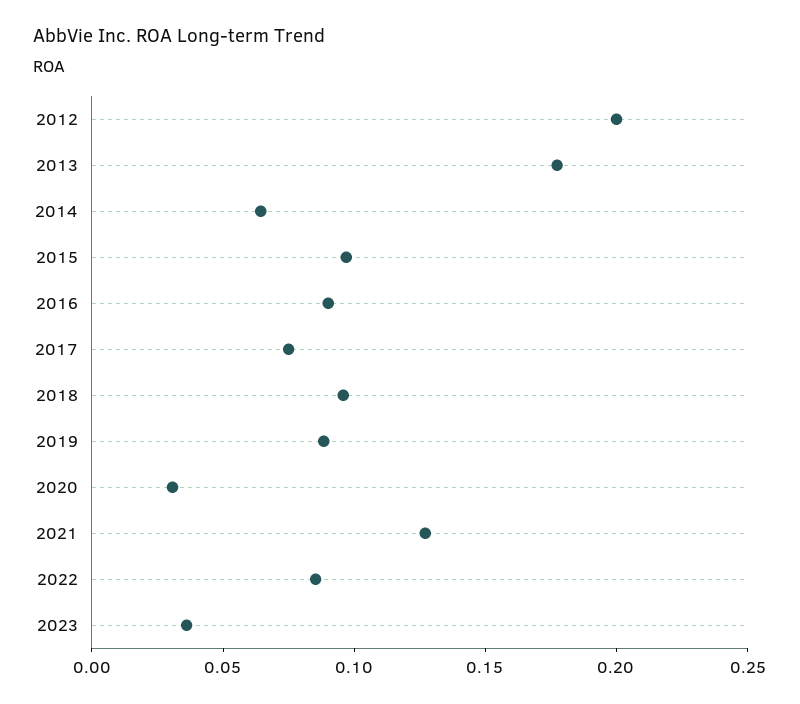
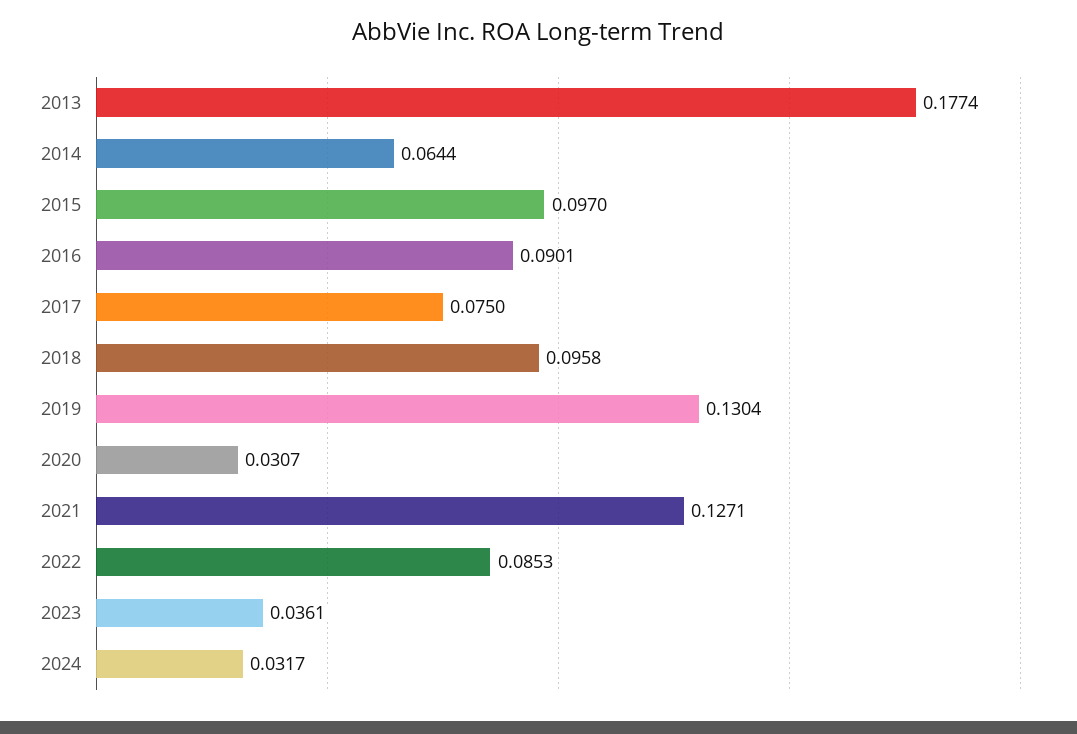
2012: 0.2 -> none
2019: 0.09 -> 0.1304
2024: none -> 0.0317

